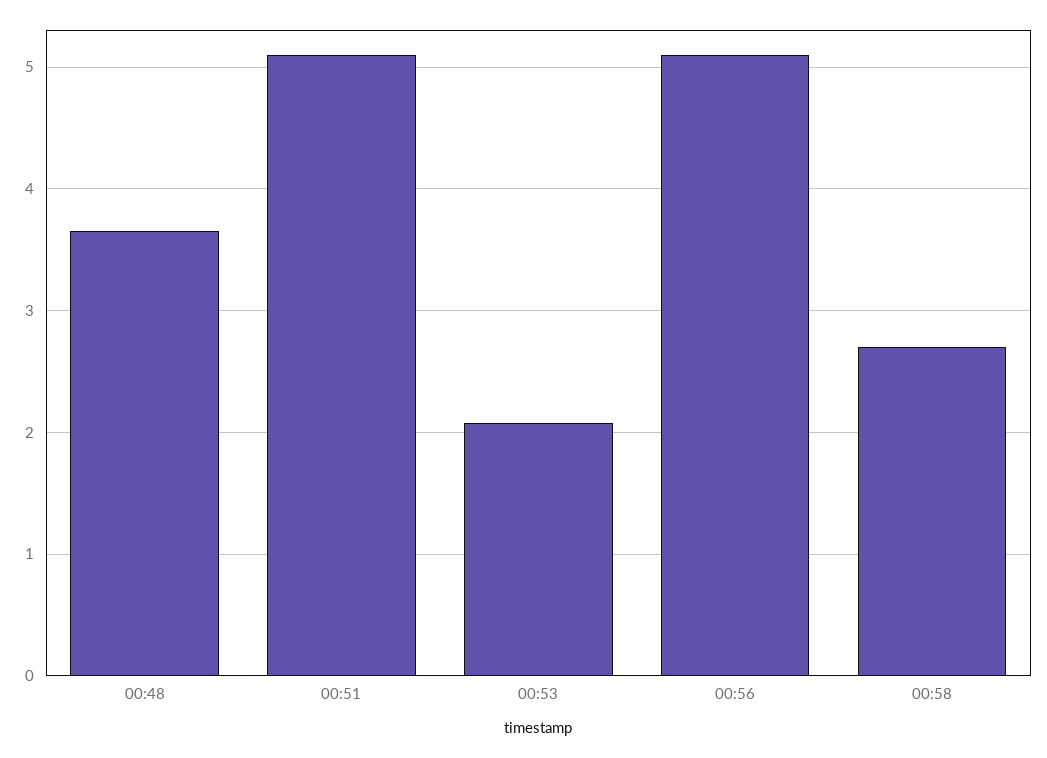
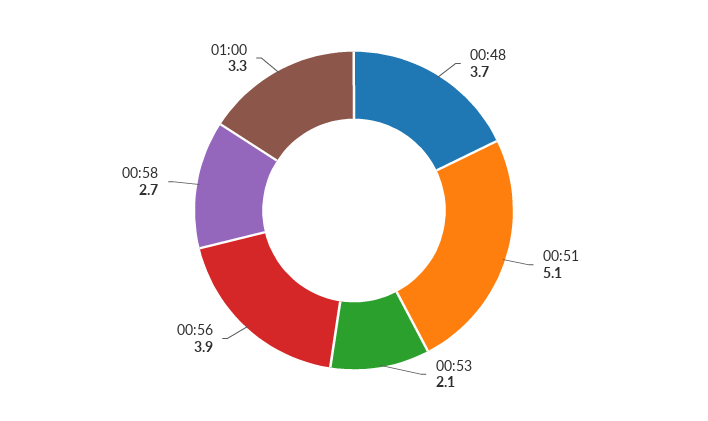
00:56: 5.1 -> 3.9
01:00: none -> 3.3

